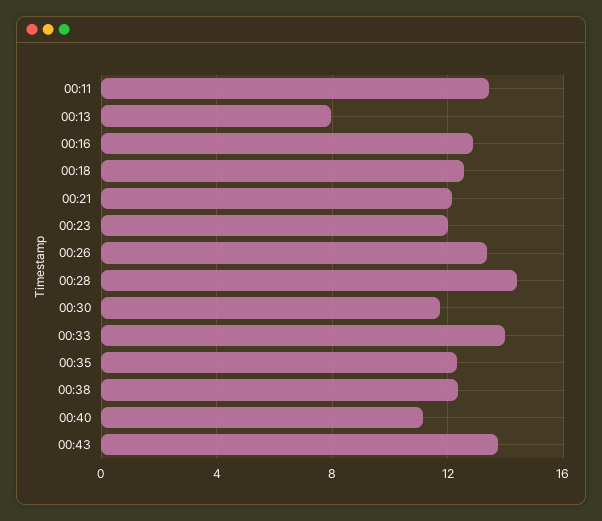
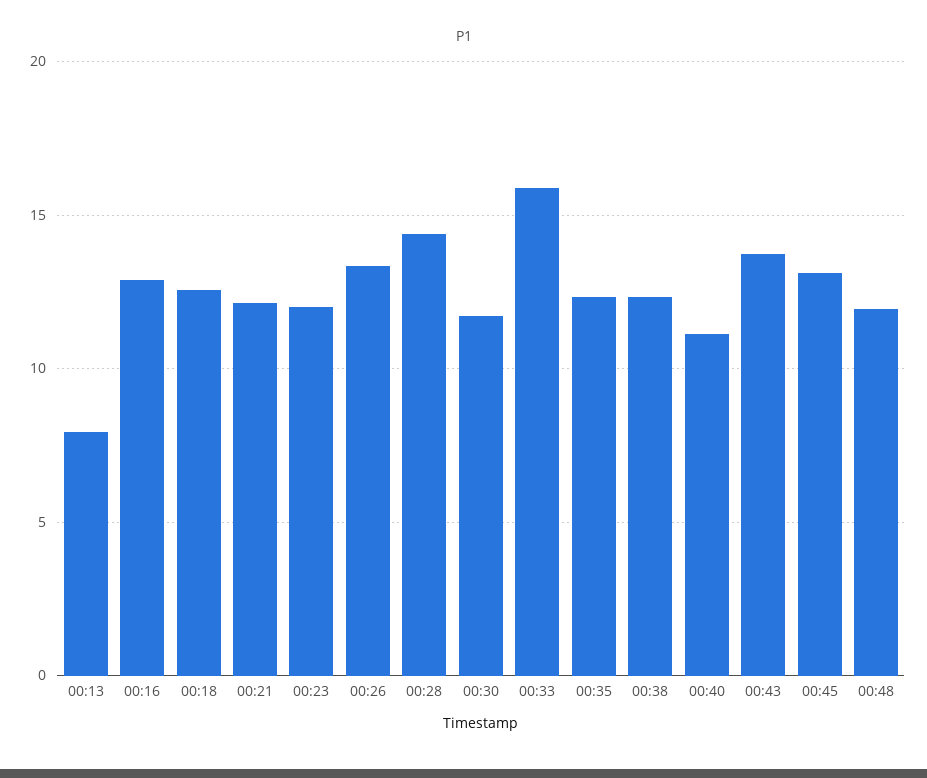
00:11: 13.5 -> none
00:33: 14 -> 16
00:45: none -> 13
00:48: none -> 12

